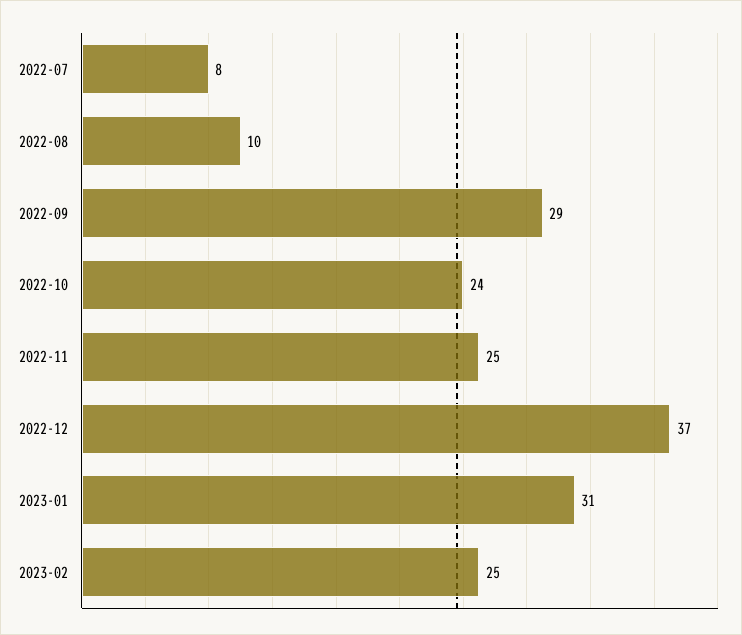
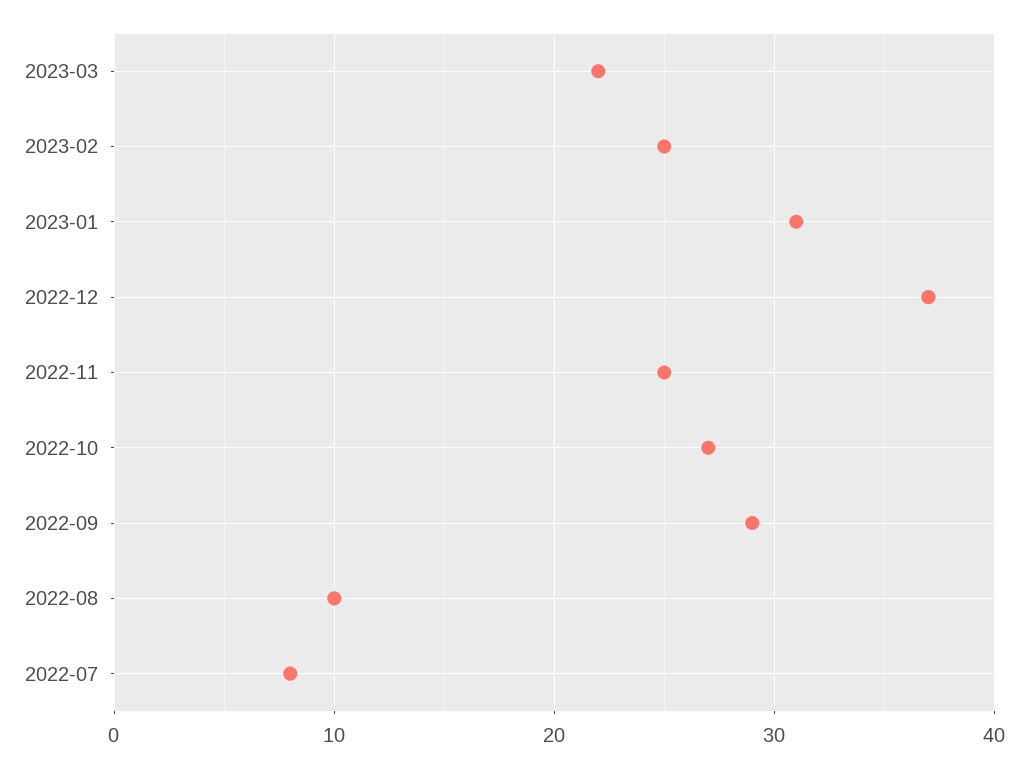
2022-10: 24 -> 27
2023-03: none -> 22

